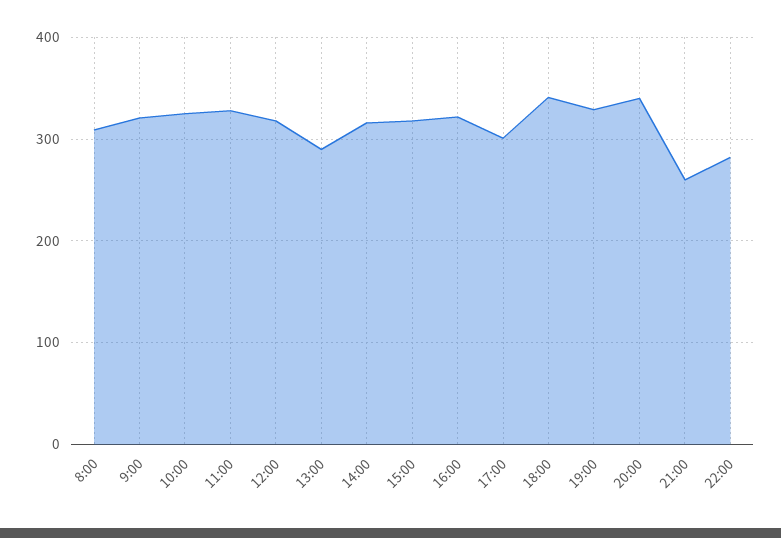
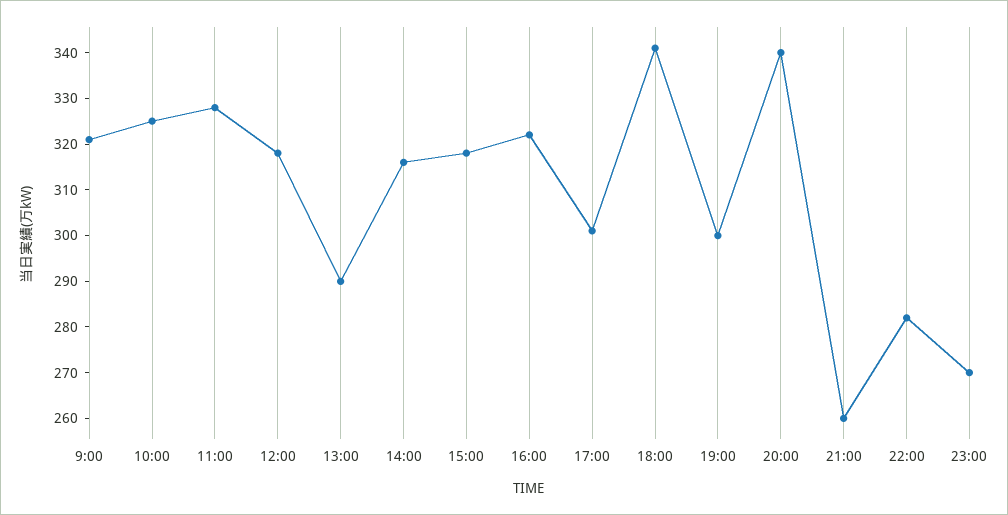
8:00: 310 -> none
19:00: 330 -> 300
23:00: none -> 270

